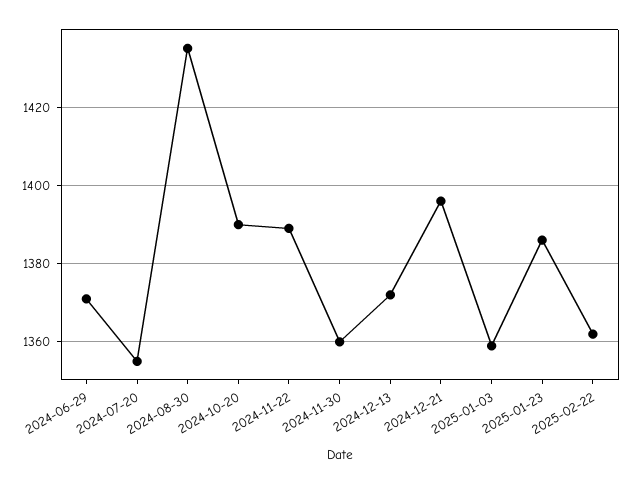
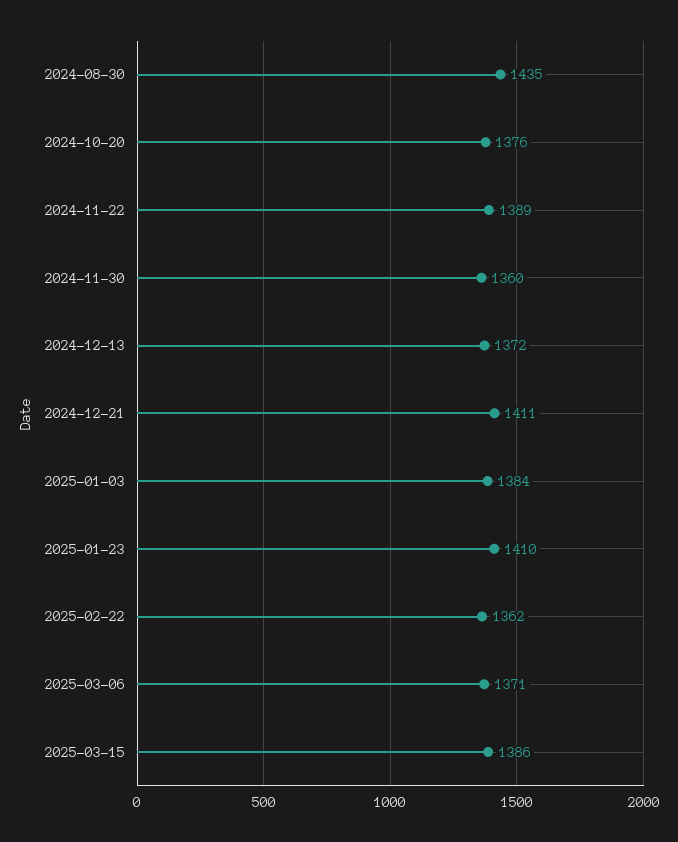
2024-06-29: 1370 -> none
2024-07-20: 1355 -> none
2024-10-20: 1390 -> 1376
2024-12-21: 1395 -> 1411
2025-01-03: 1360 -> 1384
2025-01-23: 1385 -> 1410
2025-03-06: none -> 1371
2025-03-15: none -> 1386

